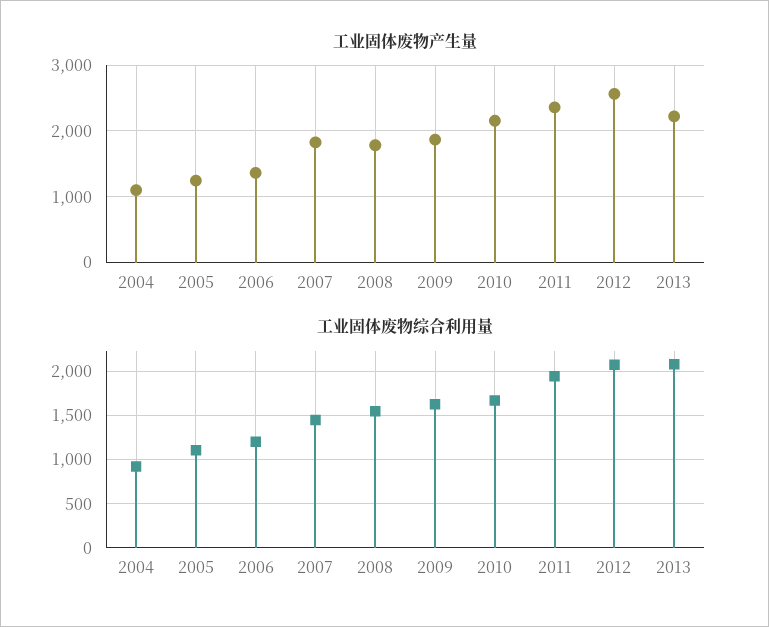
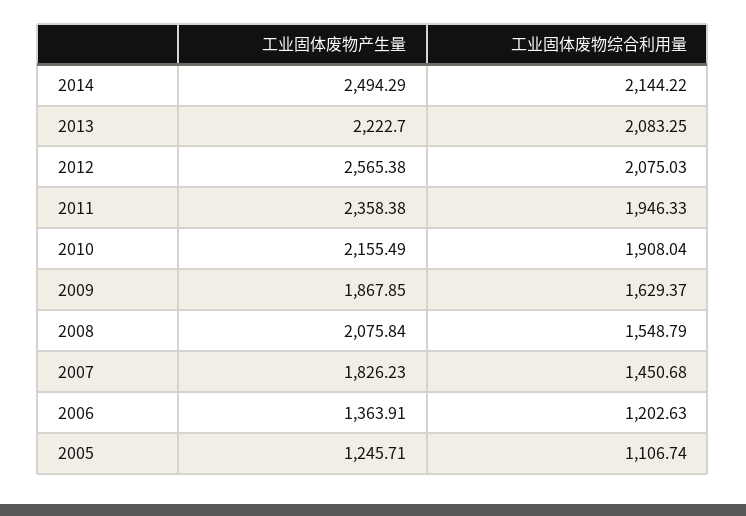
工业固体废物产生量, 2004: 1100 -> none
工业固体废物产生量, 2008: 1800 -> 2075.84
工业固体废物综合利用量, 2004: 900 -> none
工业固体废物综合利用量, 2010: 1700 -> 1908.04
工业固体废物产生量, 2014: none -> 2494.29
工业固体废物综合利用量, 2014: none -> 2144.22

